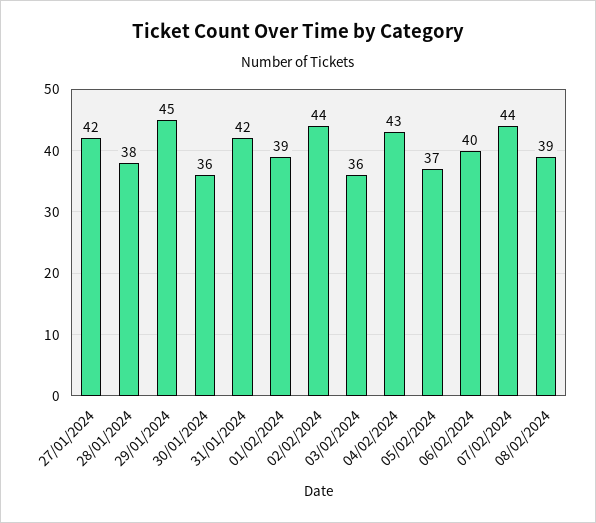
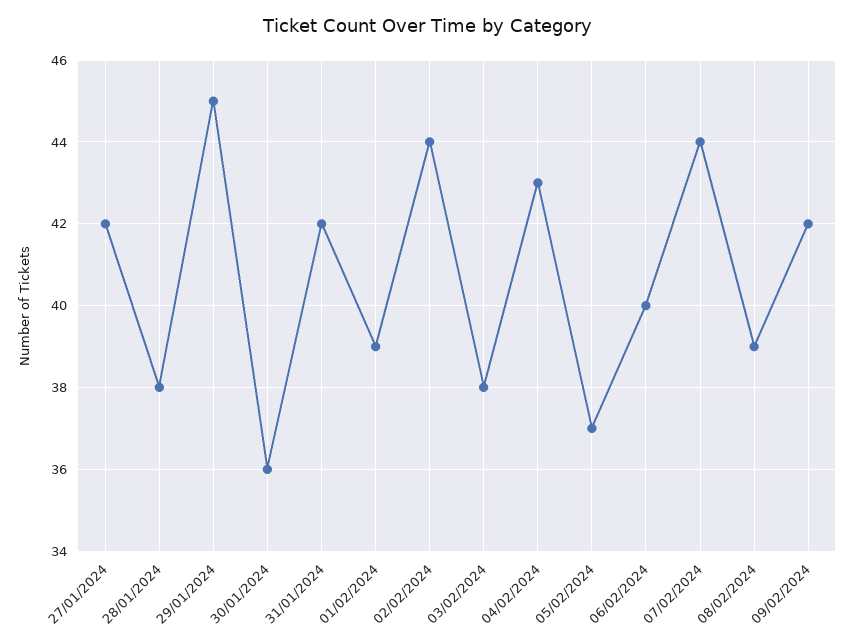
03/02/2024: 36 -> 38
09/02/2024: none -> 42

